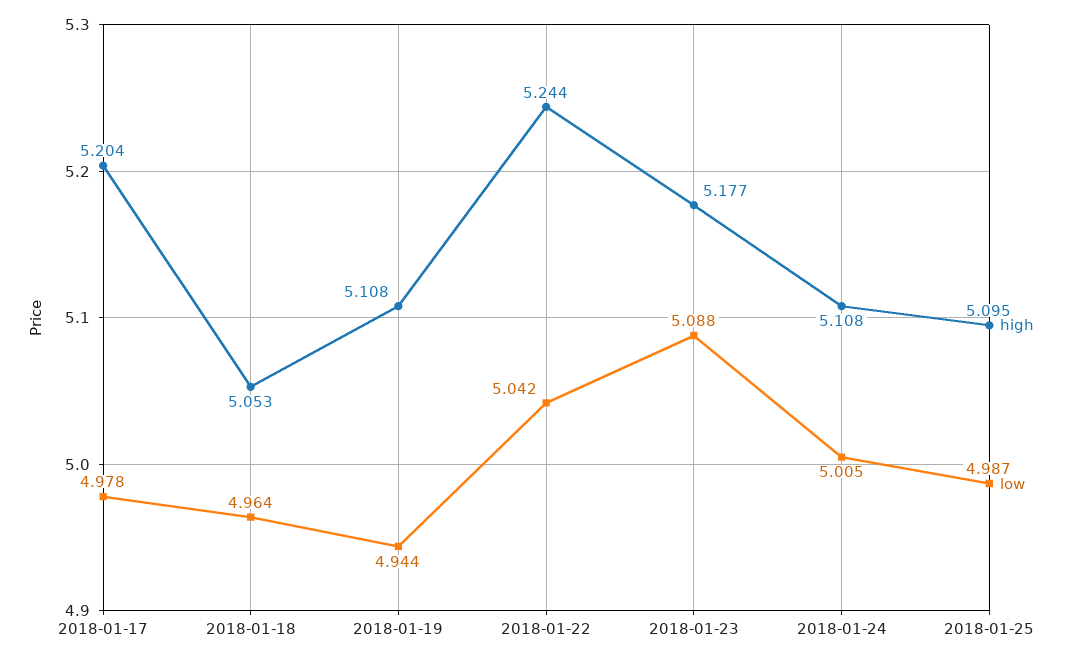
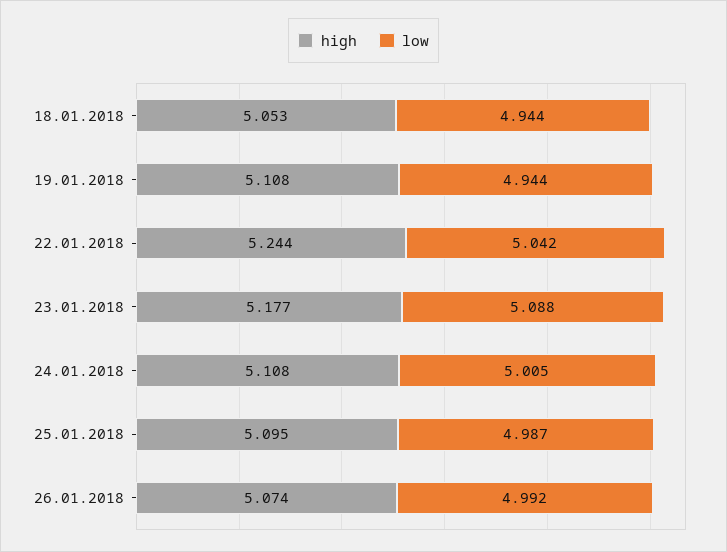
high, 2018-01-17: 5.204 -> none
low, 2018-01-17: 4.978 -> none
low, 2018-01-18: 4.964 -> 4.944
high, 26.01.2018: none -> 5.074
low, 26.01.2018: none -> 4.992

